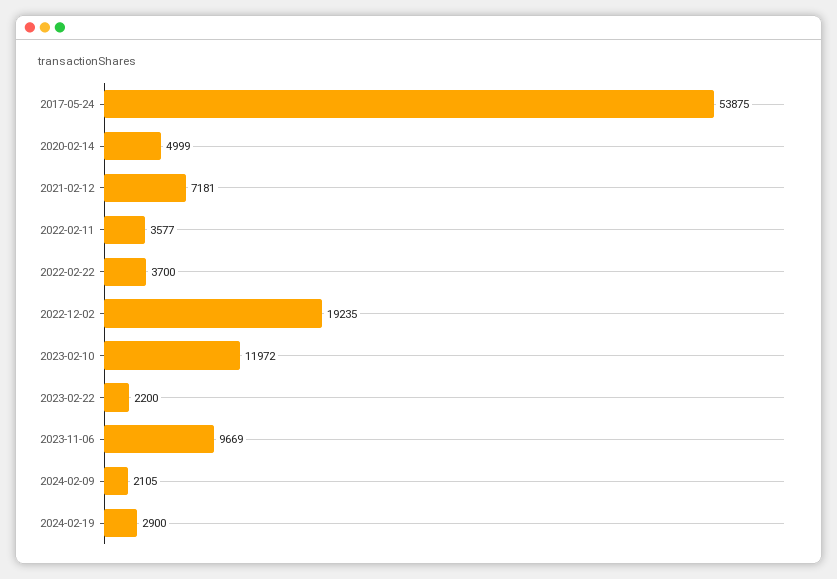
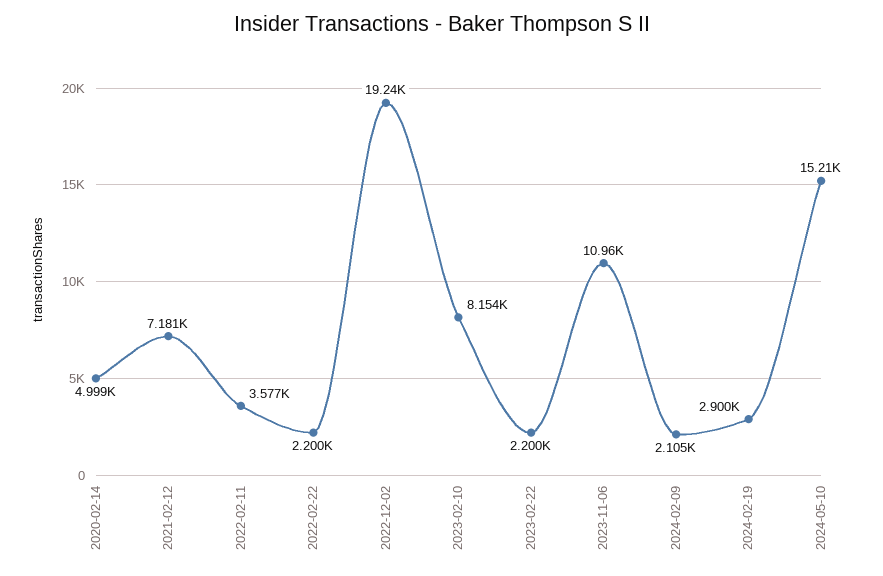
2017-05-24: 53875 -> none
2022-02-22: 3700 -> 2200
2023-02-10: 11972 -> 8154
2023-11-06: 9669 -> 10960
2024-05-10: none -> 15210

